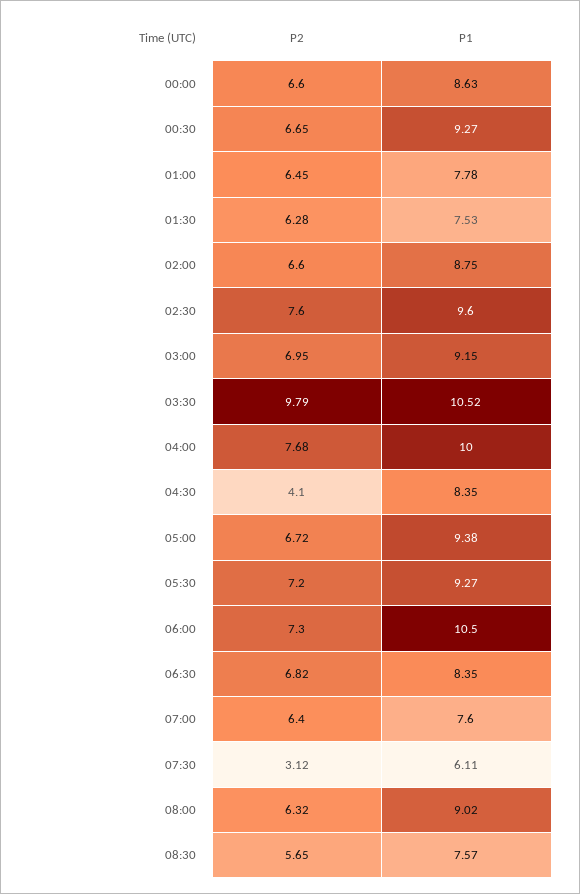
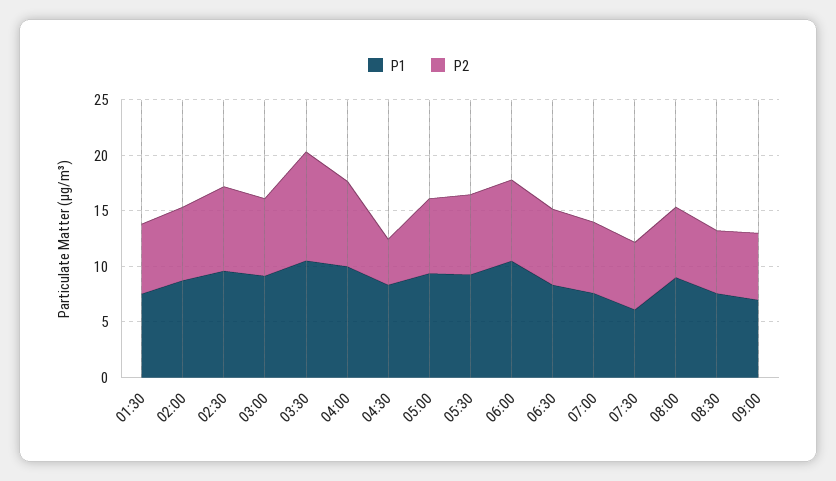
P2, 00:00: 6.6 -> none
P1, 00:00: 8.63 -> none
P2, 00:30: 6.65 -> none
P1, 00:30: 9.27 -> none
P2, 01:00: 6.45 -> none
P1, 01:00: 7.78 -> none
P2, 07:30: 3.12 -> 6
P1, 09:00: none -> 7
P2, 09:00: none -> 6

